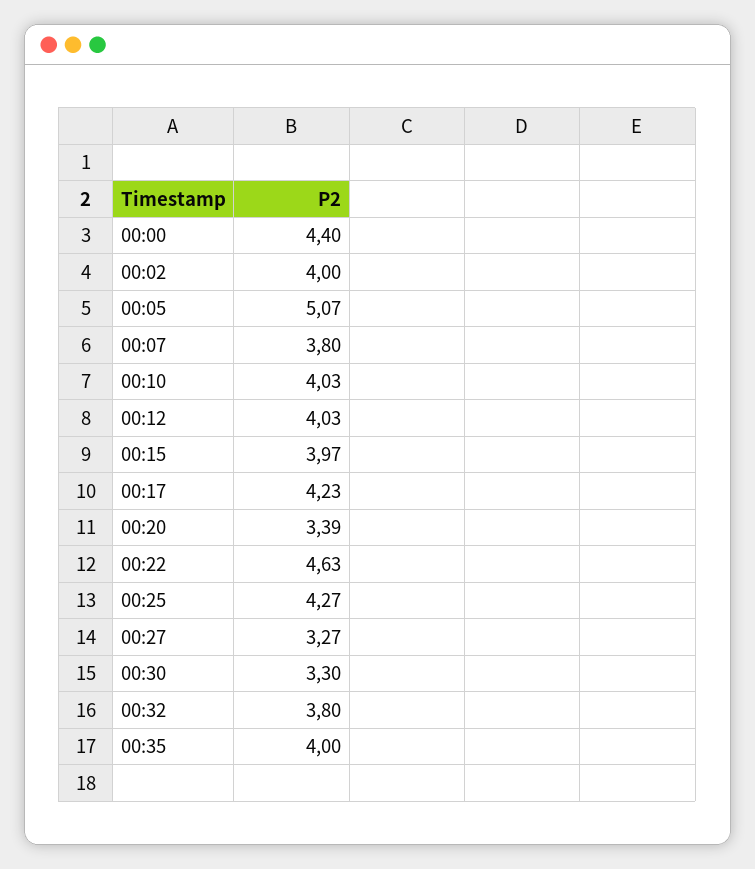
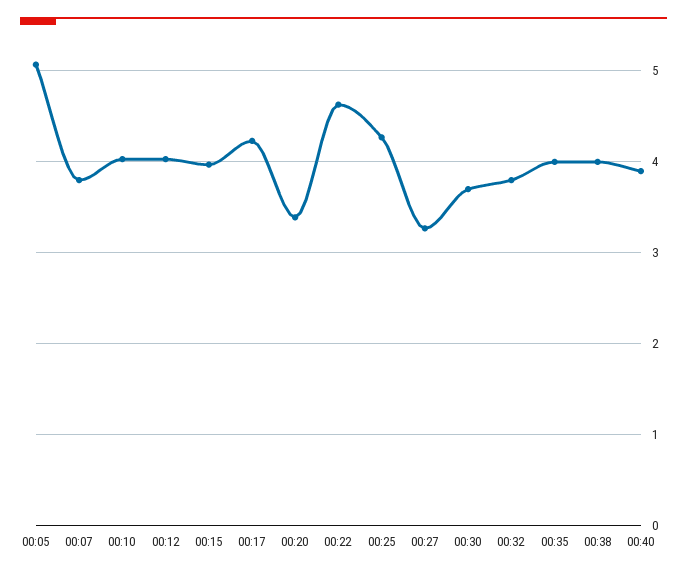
00:00: 4.4 -> none
00:02: 4 -> none
00:30: 3.3 -> 3.7
00:38: none -> 4
00:40: none -> 3.9

